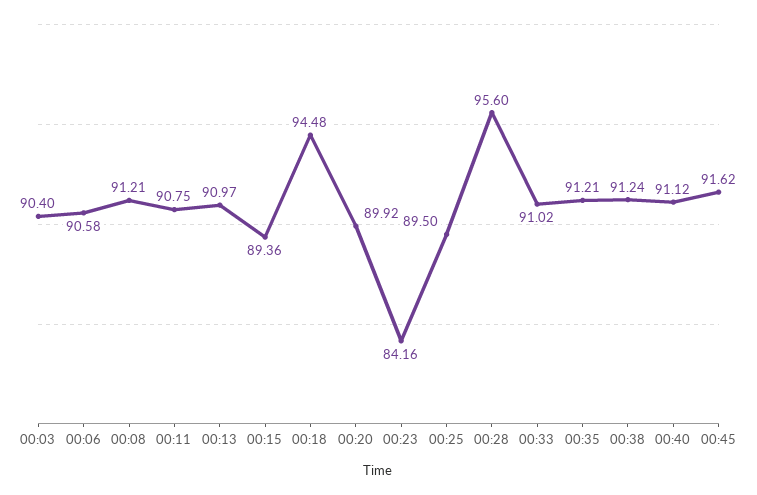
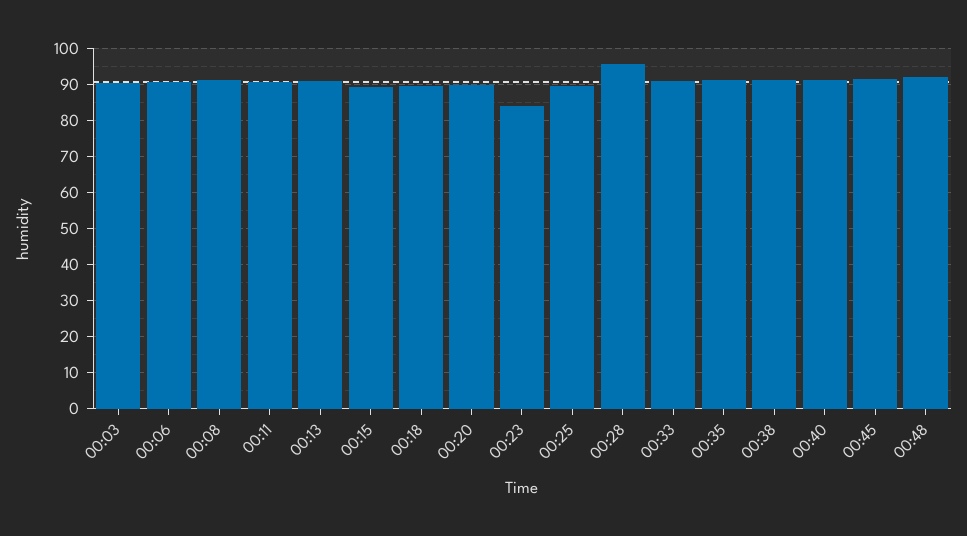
00:18: 94.48 -> 90
00:48: none -> 92

